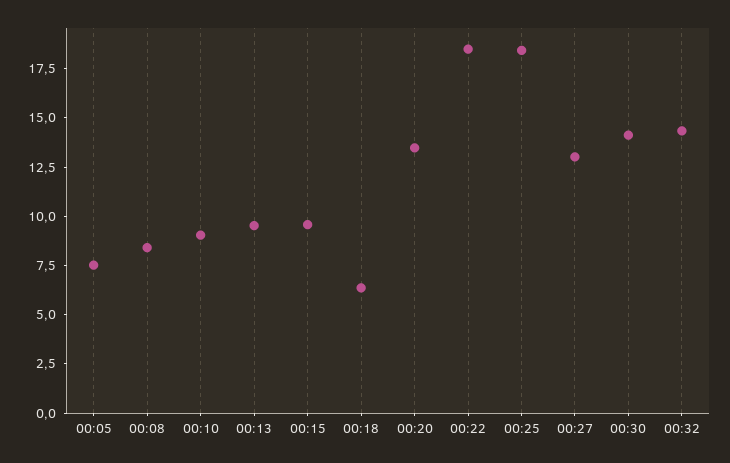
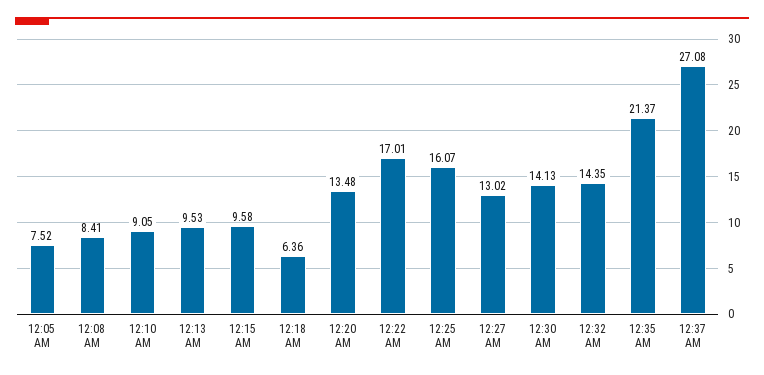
00:22: 18.5 -> 17.01
00:25: 18.5 -> 16.07
12:35 AM: none -> 21.37
12:37 AM: none -> 27.08

